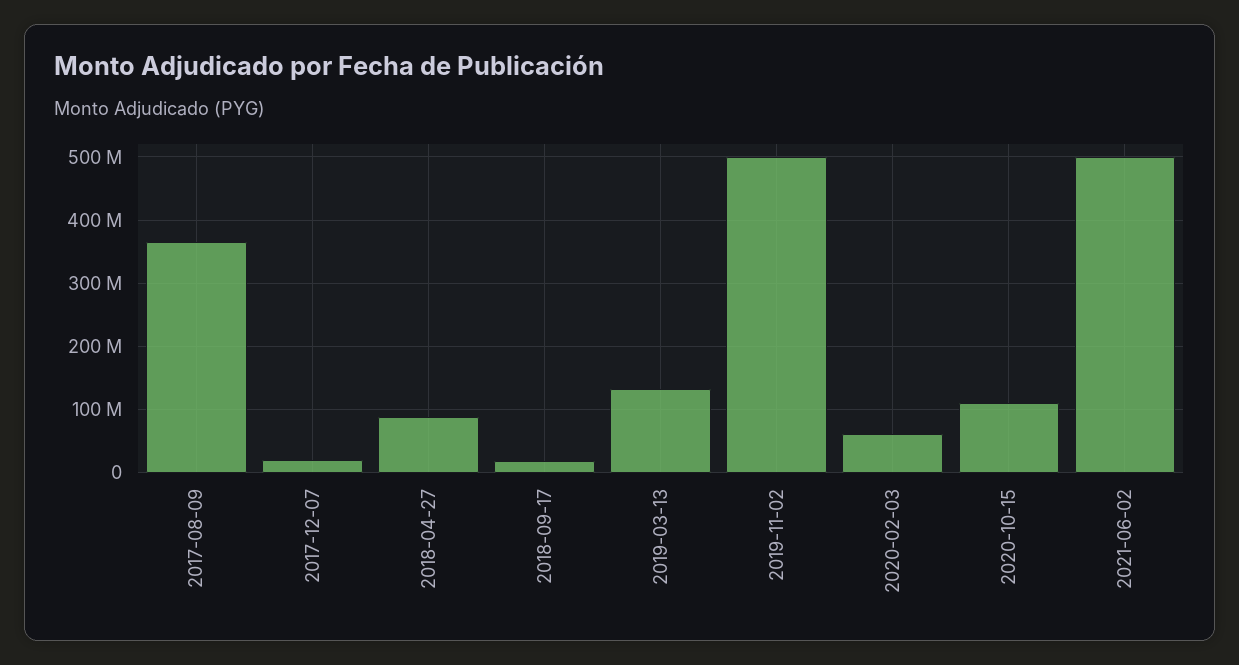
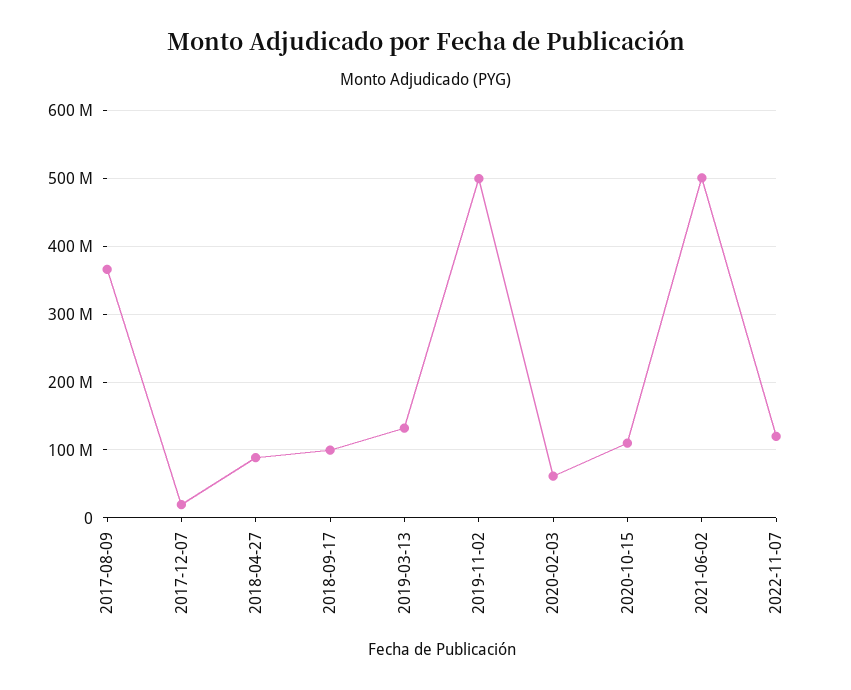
2018-09-17: 20000000 -> 100000000
2022-11-07: none -> 120000000

